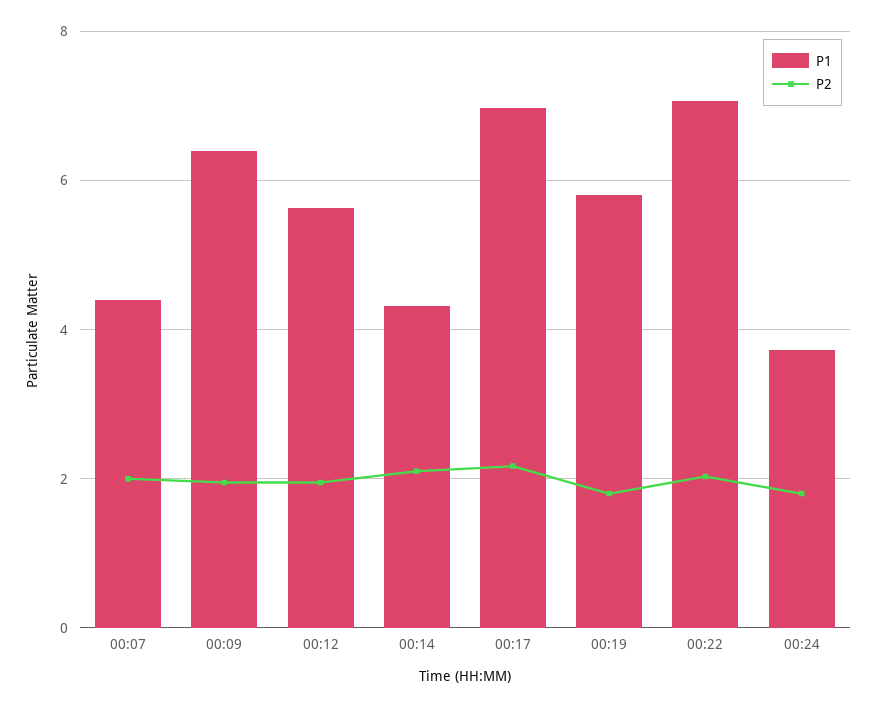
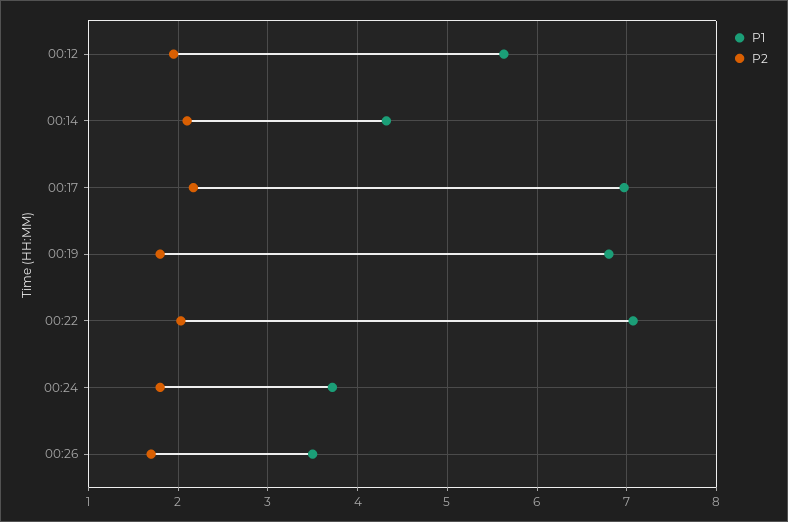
P1, 00:07: 4.4 -> none
P2, 00:07: 2 -> none
P1, 00:09: 6.4 -> none
P2, 00:09: 2 -> none
P1, 00:19: 5.8 -> 6.8
P1, 00:26: none -> 3.5
P2, 00:26: none -> 1.7

